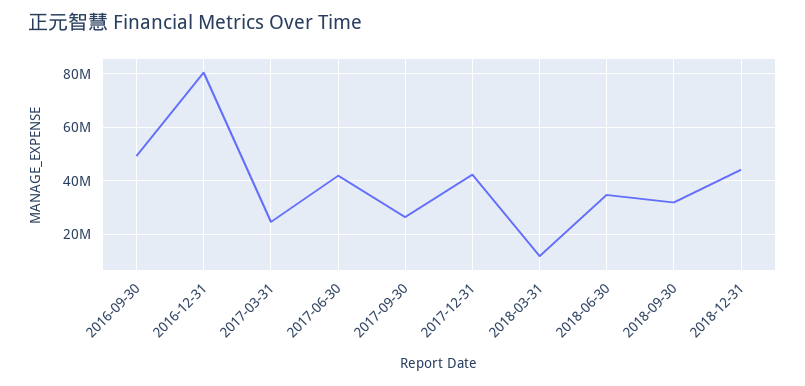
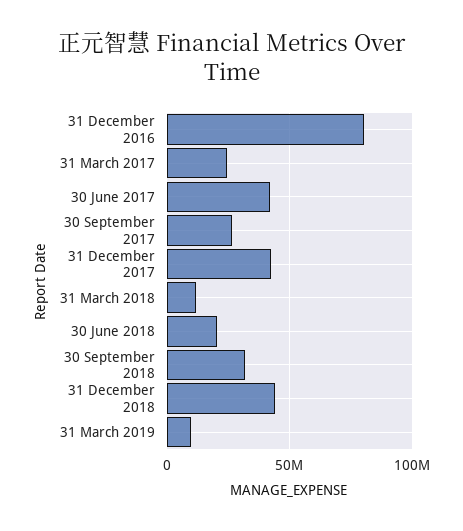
2016-09-30: 50000000 -> none
2018-06-30: 35000000 -> 20000000
31 March 2019: none -> 10000000

